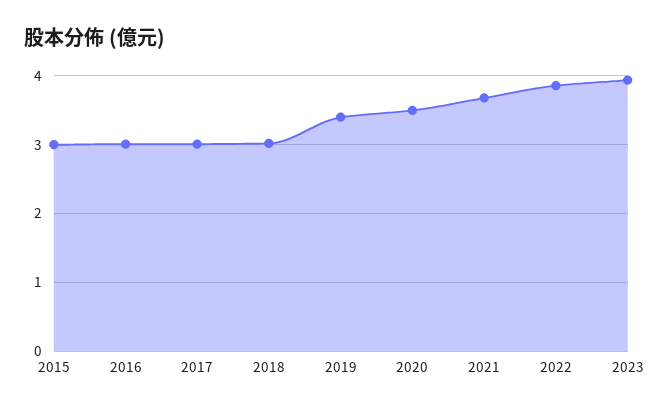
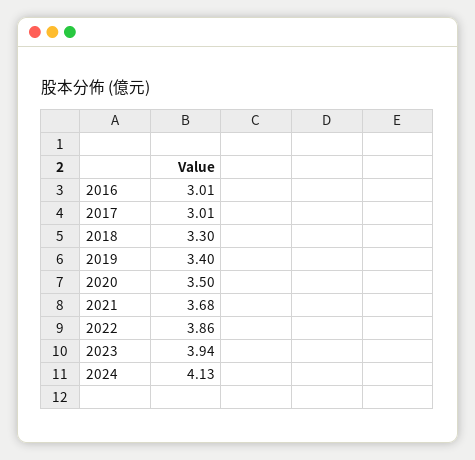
2015: 3 -> none
2018: 3 -> 3.3
2024: none -> 4.13

